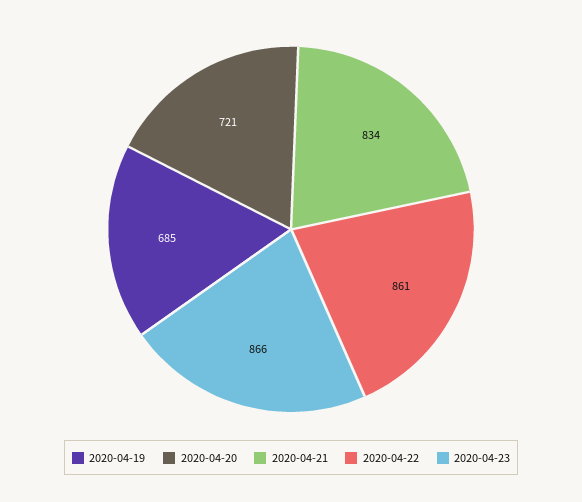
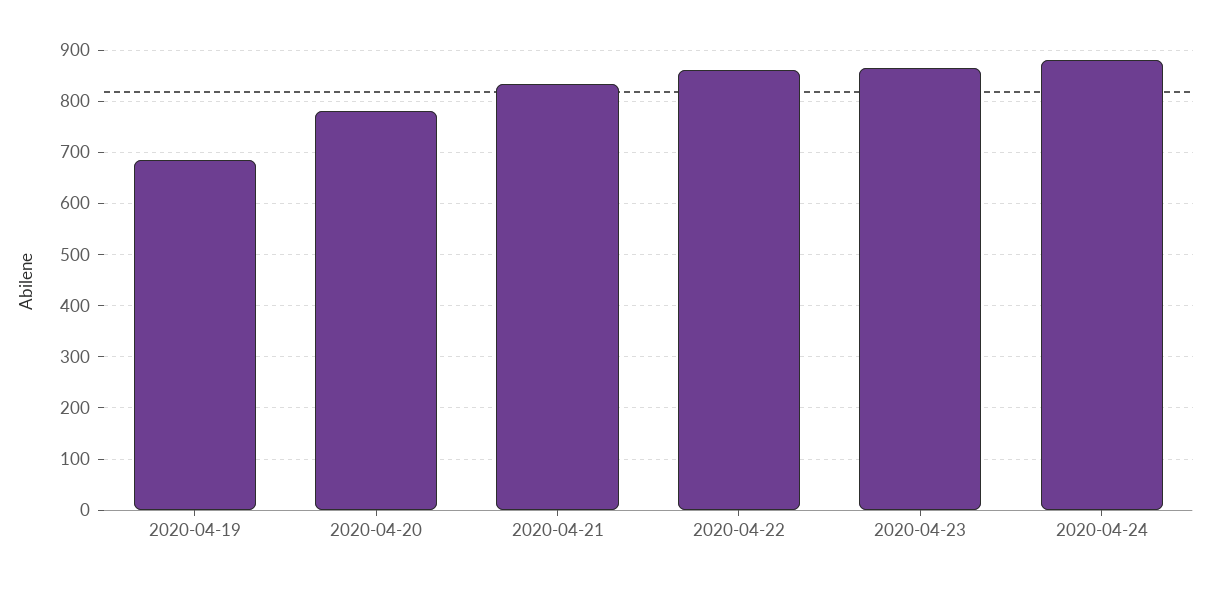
2020-04-20: 721 -> 780
2020-04-24: none -> 880

